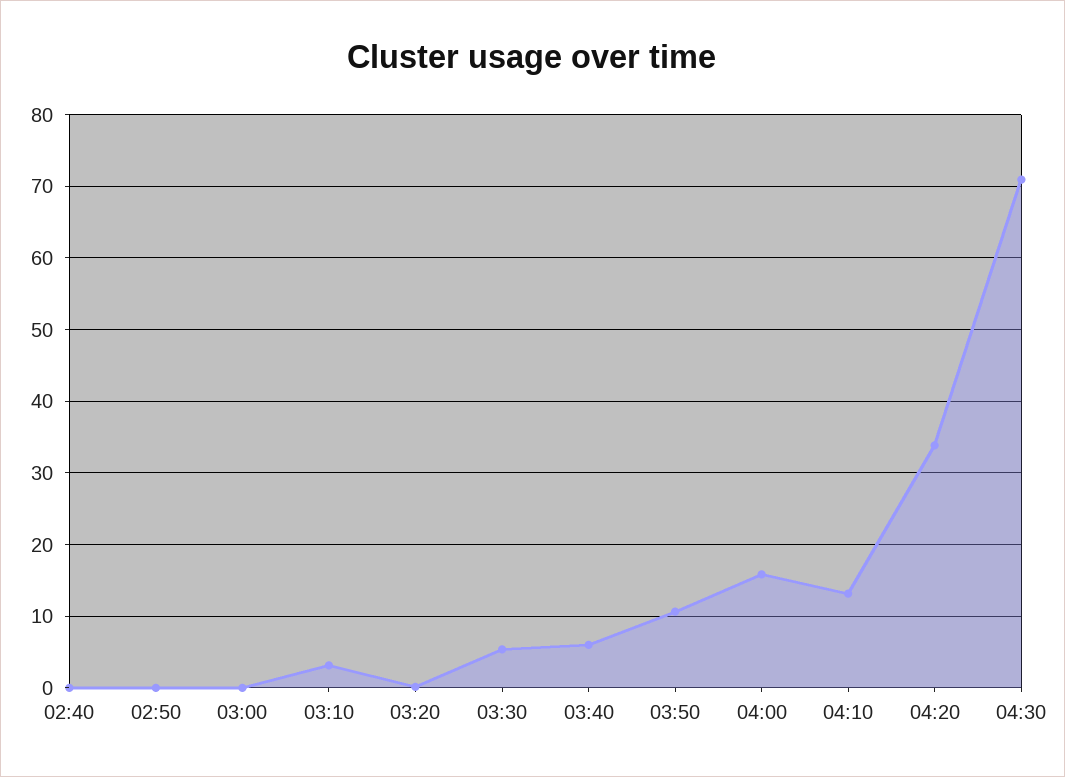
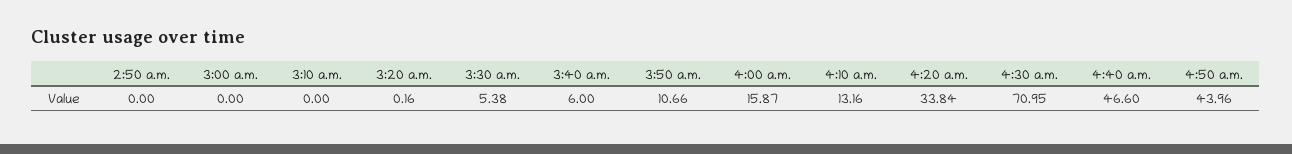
02:40: 0 -> none
03:10: 3 -> 0
4:40 a.m.: none -> 46.6
4:50 a.m.: none -> 43.96

